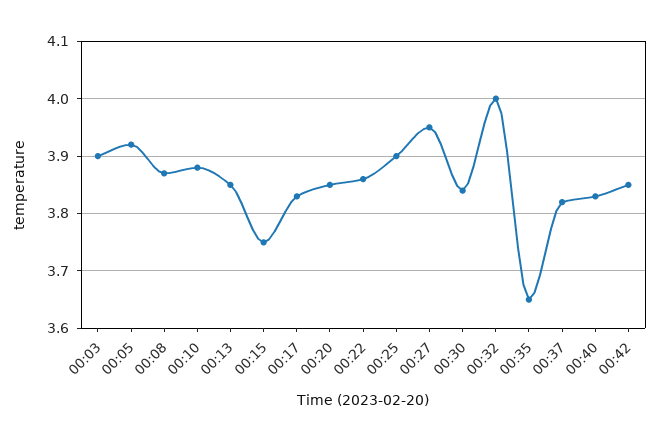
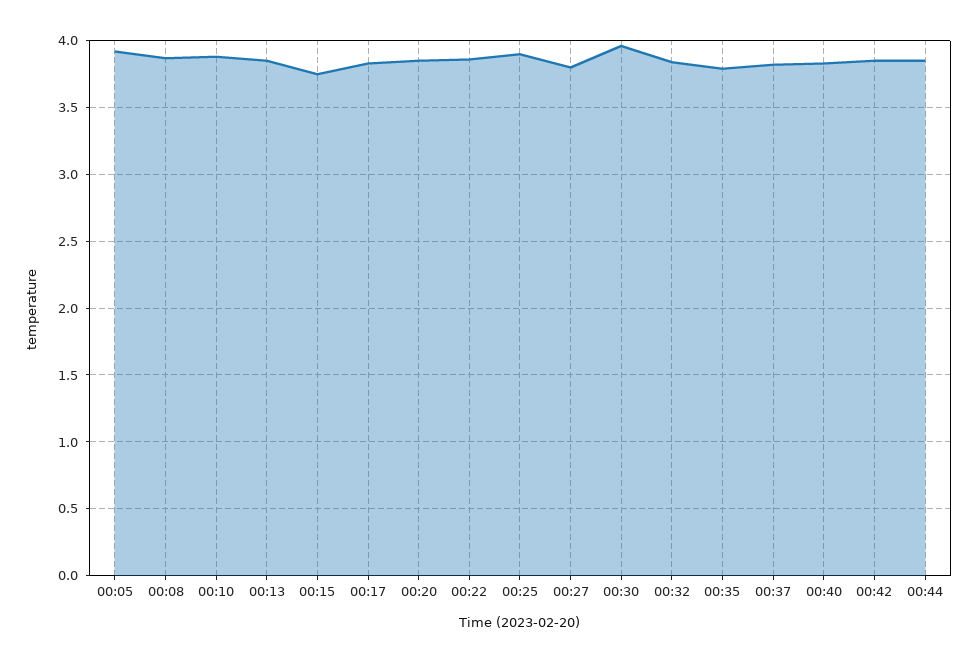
00:03: 3.9 -> none
00:27: 3.95 -> 3.8
00:30: 3.85 -> 3.95
00:32: 4 -> 3.85
00:35: 3.65 -> 3.8
00:44: none -> 3.85

